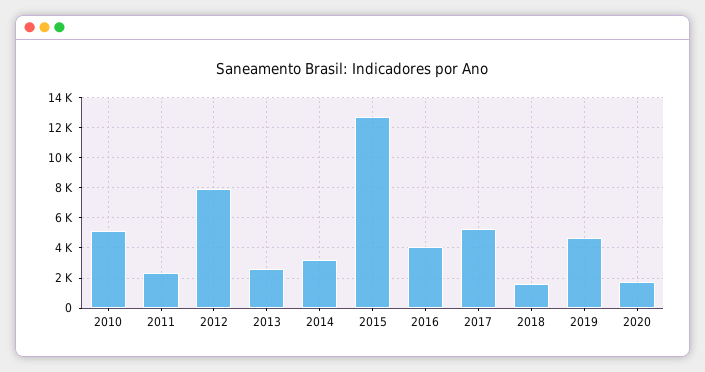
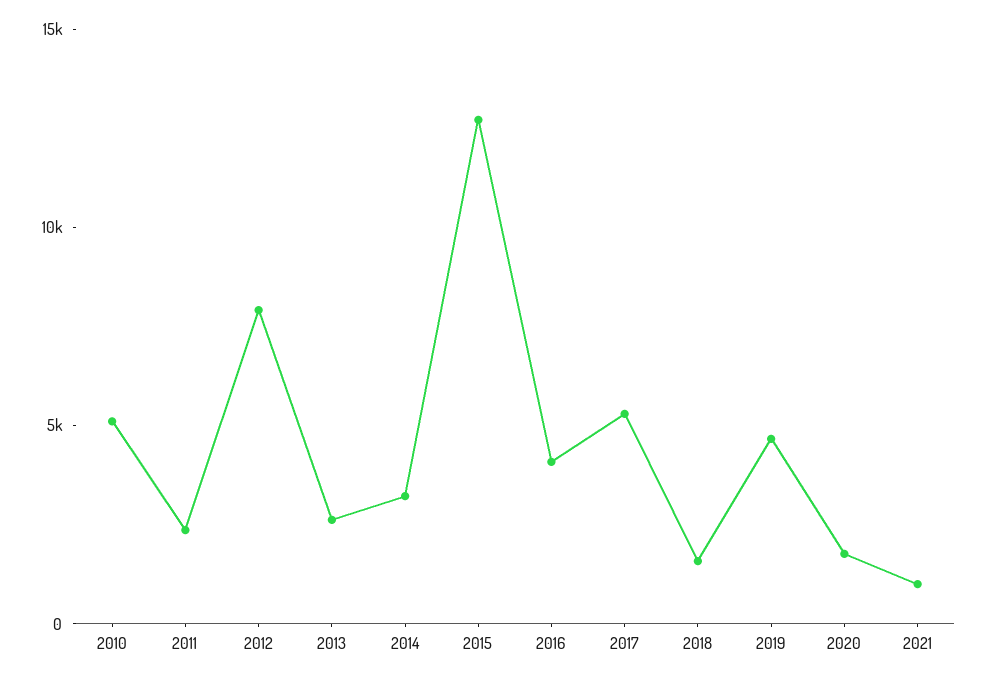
2021: none -> 1000

